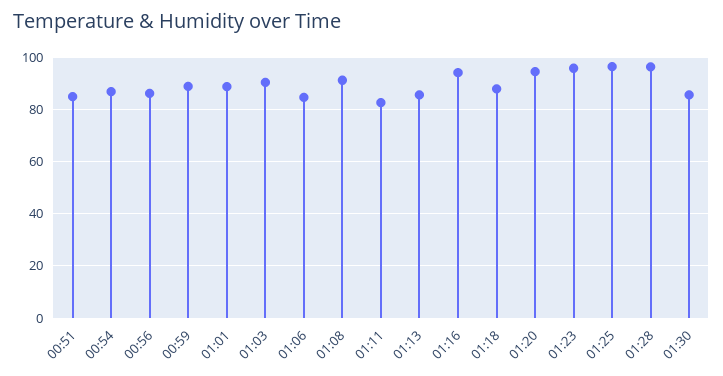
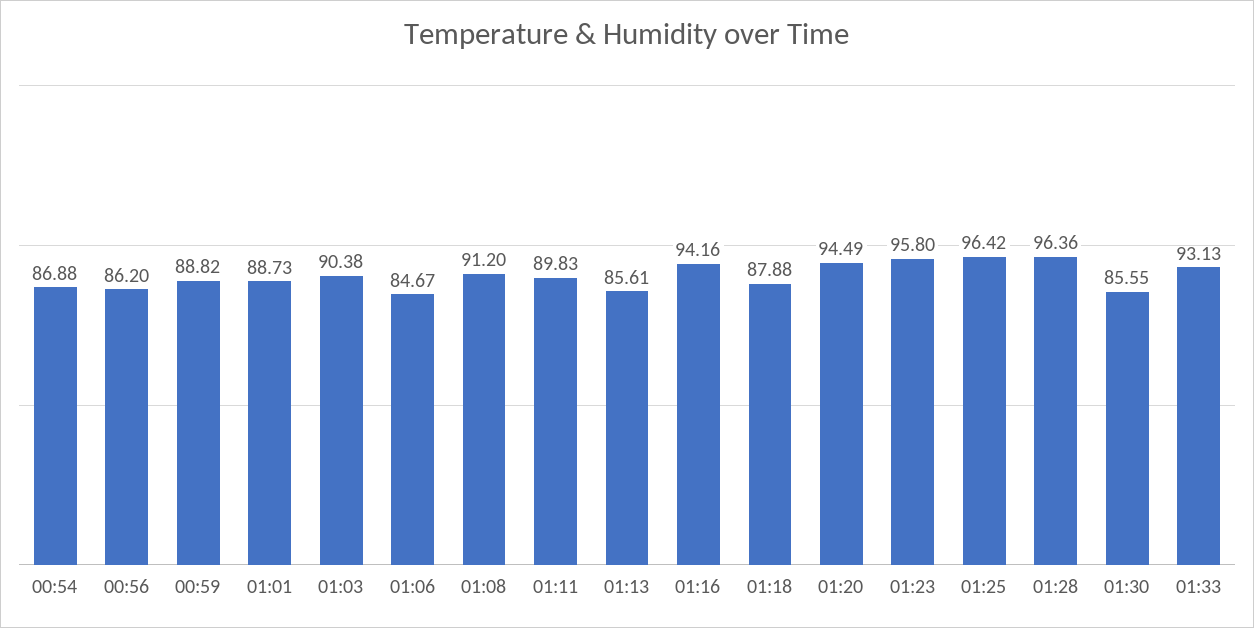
00:51: 85 -> none
01:11: 82.5 -> 89.83
01:33: none -> 93.13

